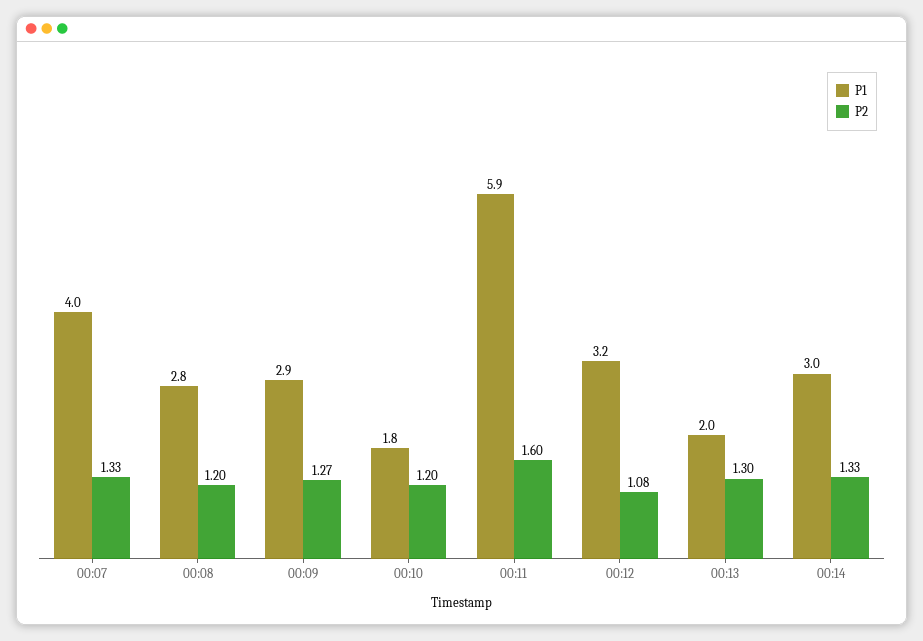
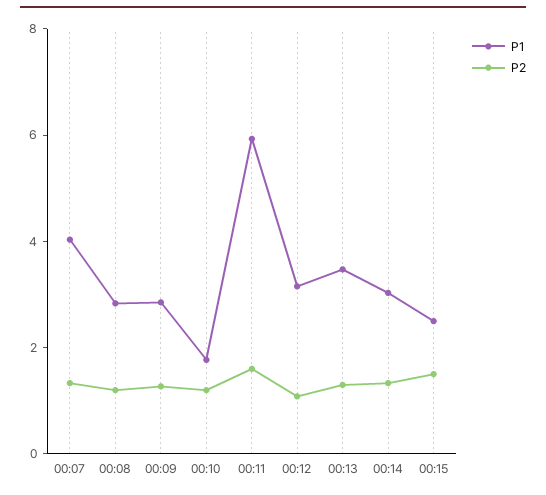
P1, 00:13: 2 -> 3.5
P1, 00:15: none -> 2.5
P2, 00:15: none -> 1.5

